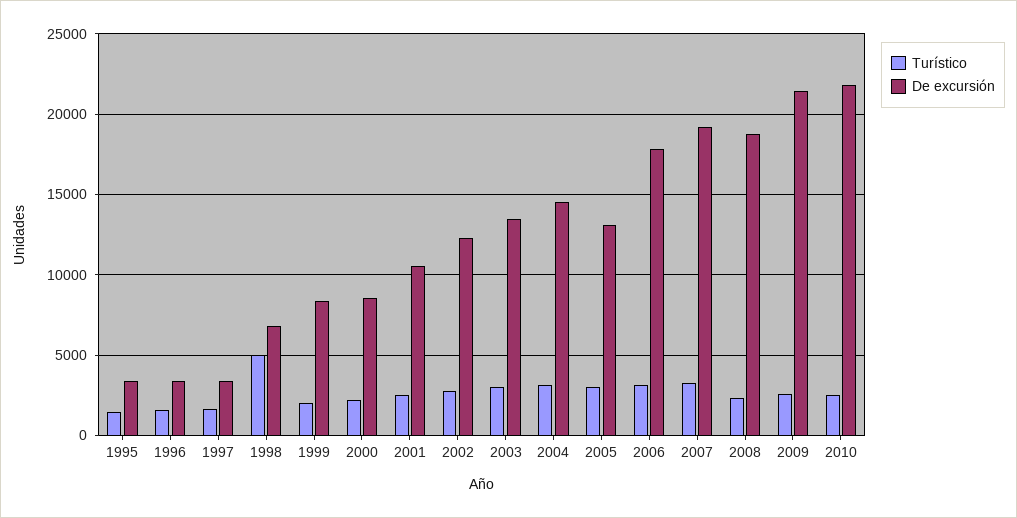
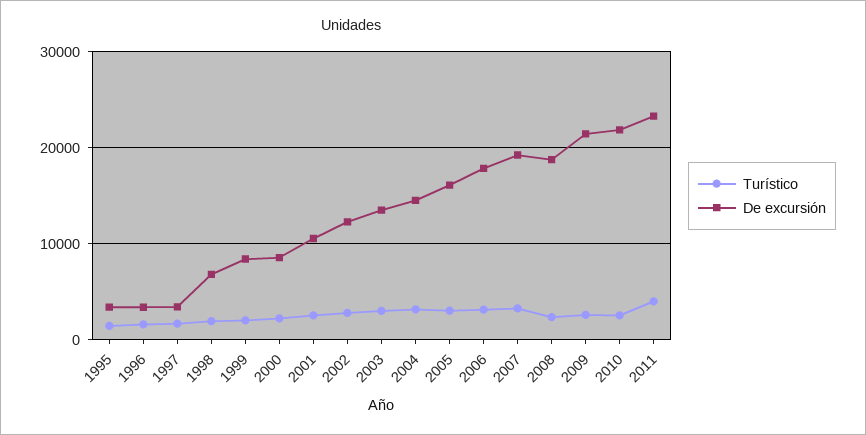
Turístico, 1998: 5000 -> 2000
De excursión, 2005: 13000 -> 16000
Turístico, 2011: none -> 4000
De excursión, 2011: none -> 23000

